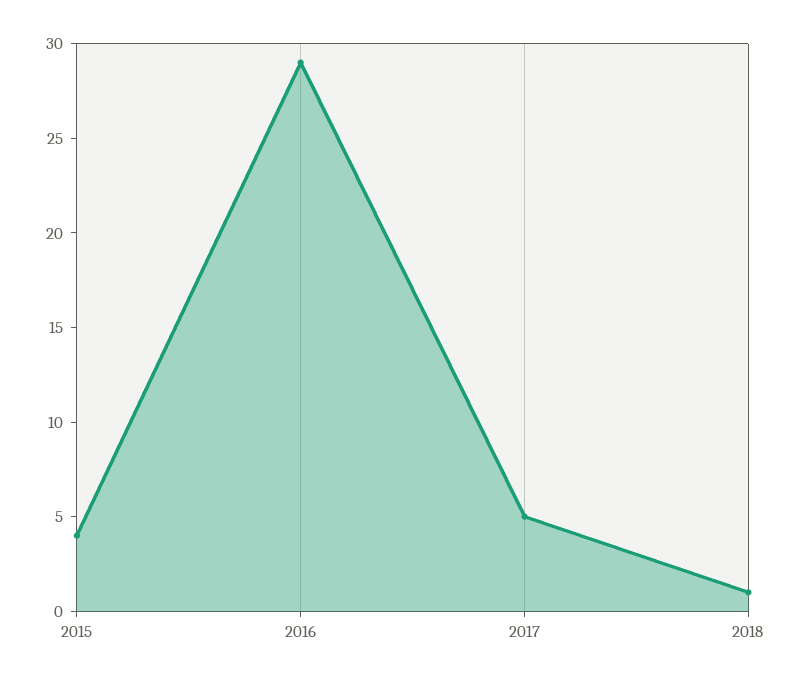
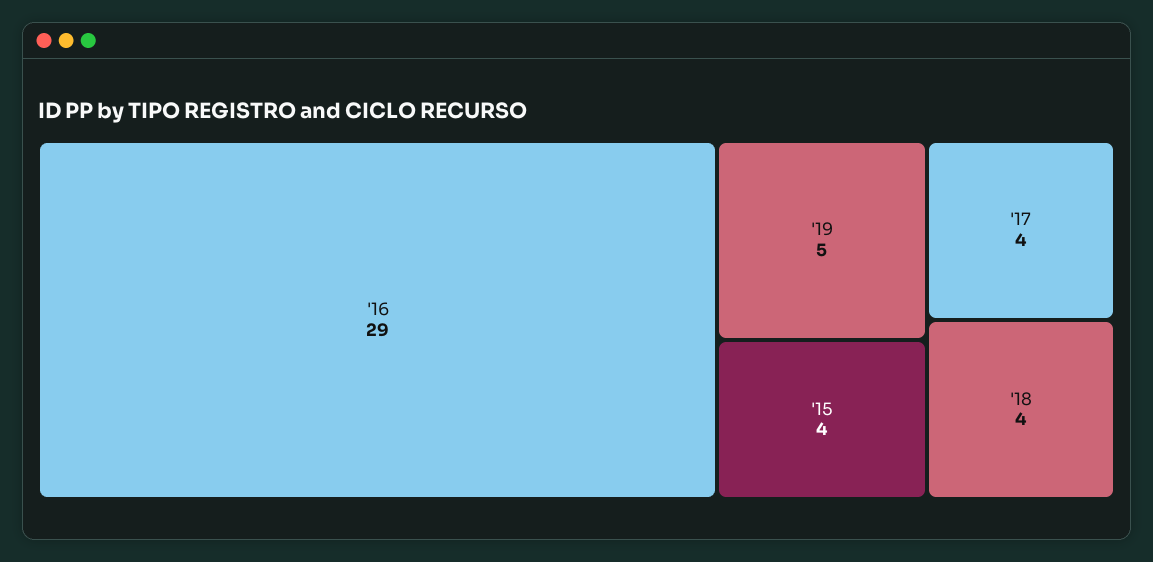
2017: 5 -> 4
2018: 1 -> 4
'19: none -> 5

